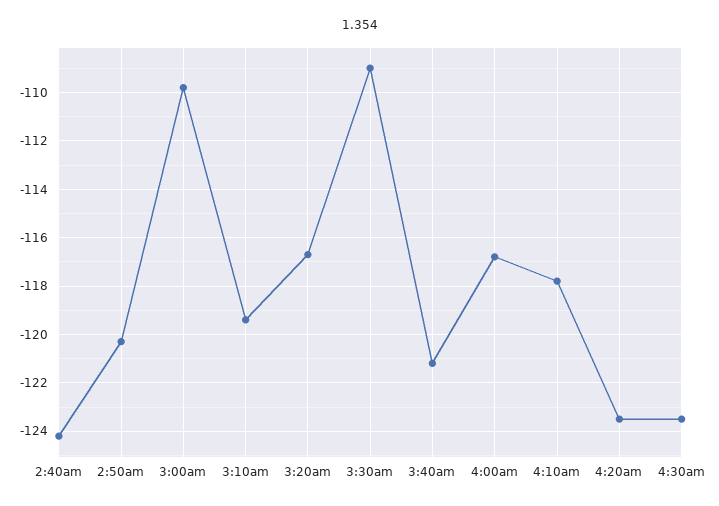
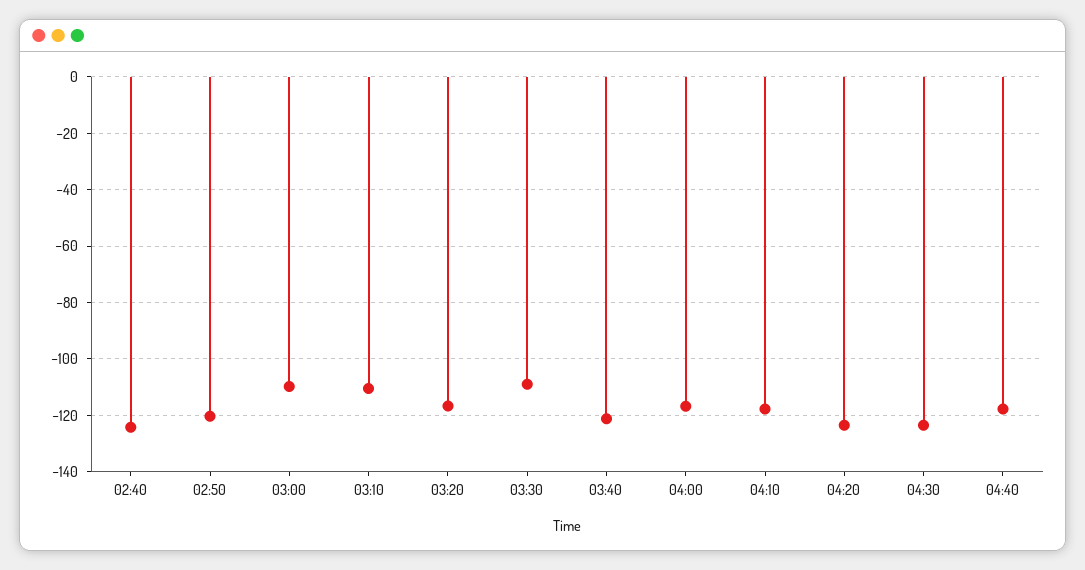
3:10am: -119.5 -> -110
04:40: none -> -117.5

